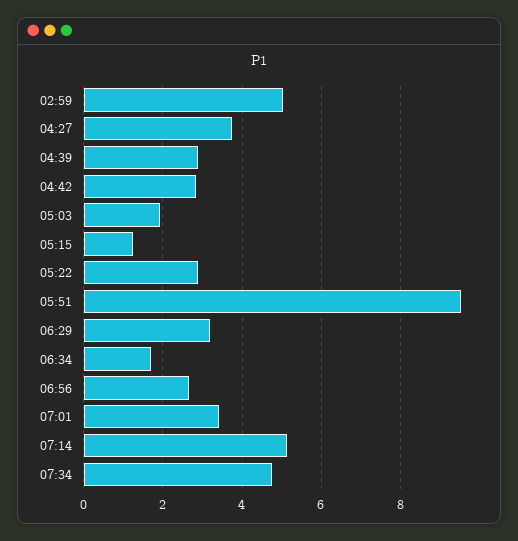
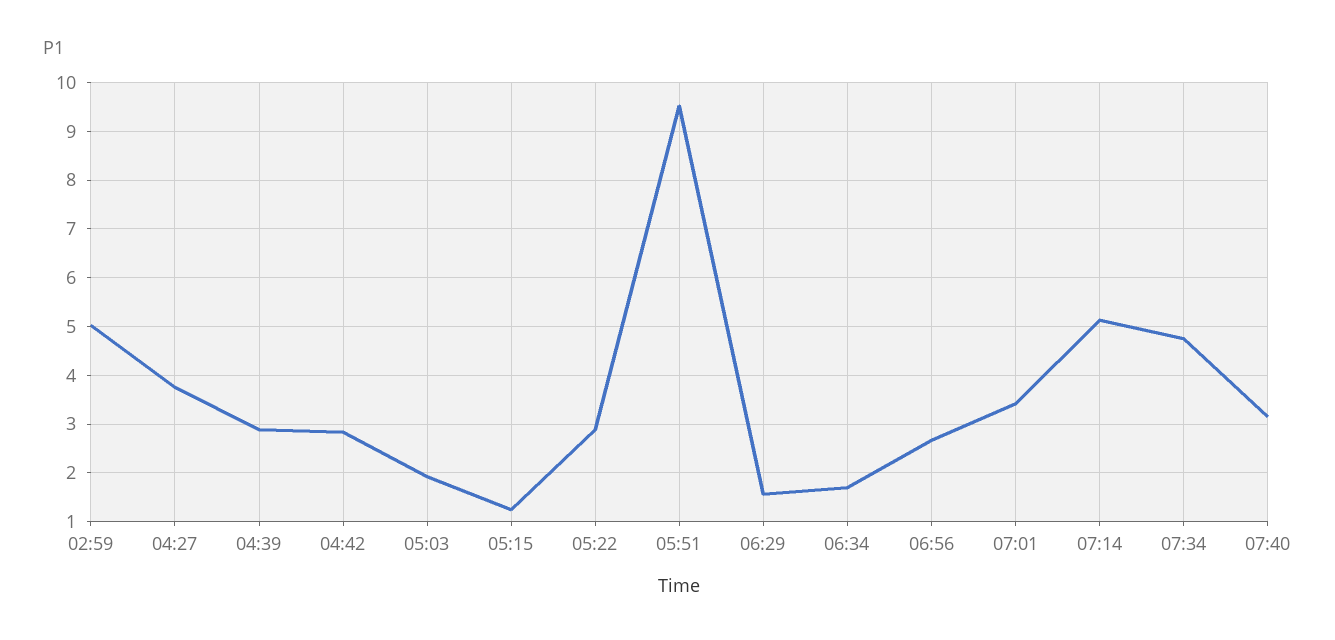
06:29: 3.2 -> 1.6
07:40: none -> 3.2

